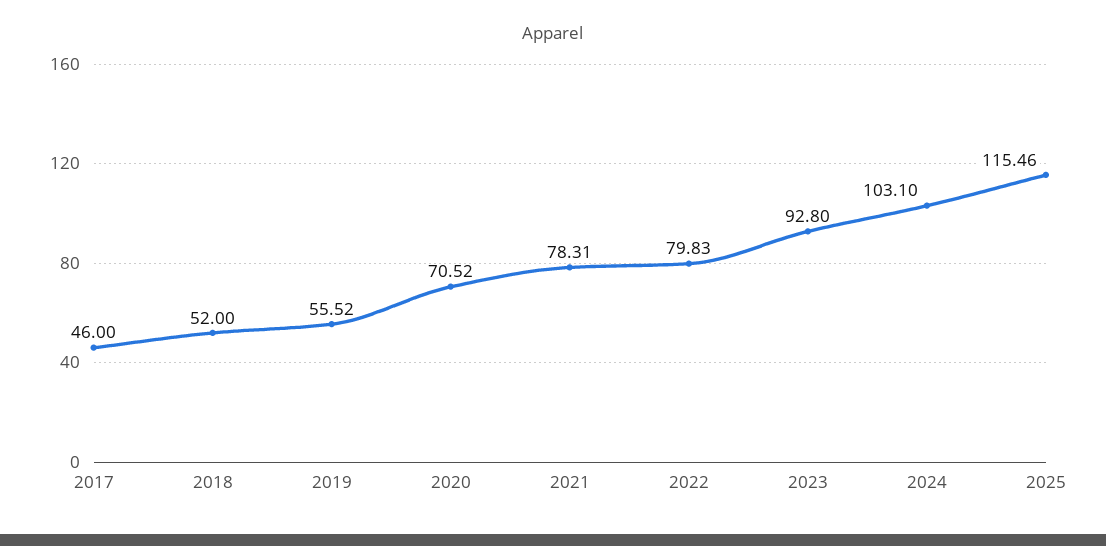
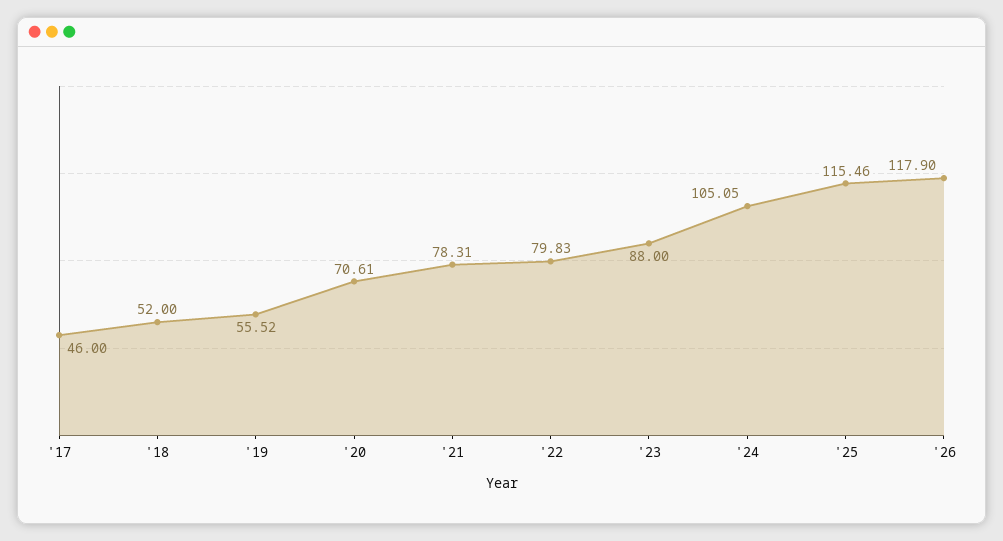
2020: 70.52 -> 70.61
2023: 92.8 -> 88
2024: 103.1 -> 105.05
'26: none -> 117.9

